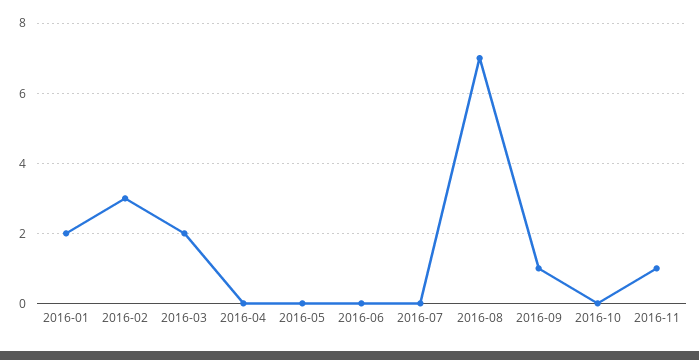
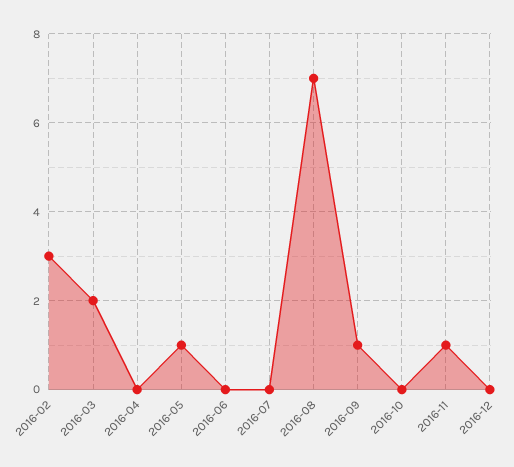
2016-01: 2 -> none
2016-05: 0 -> 1
2016-12: none -> 0

